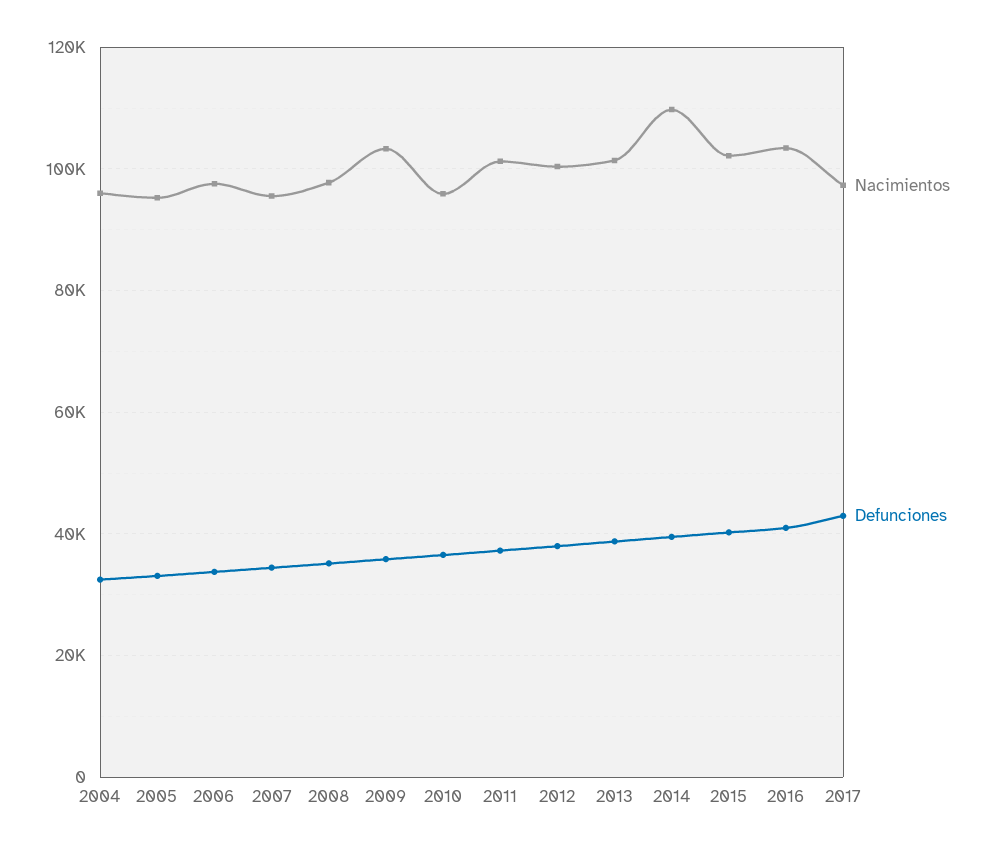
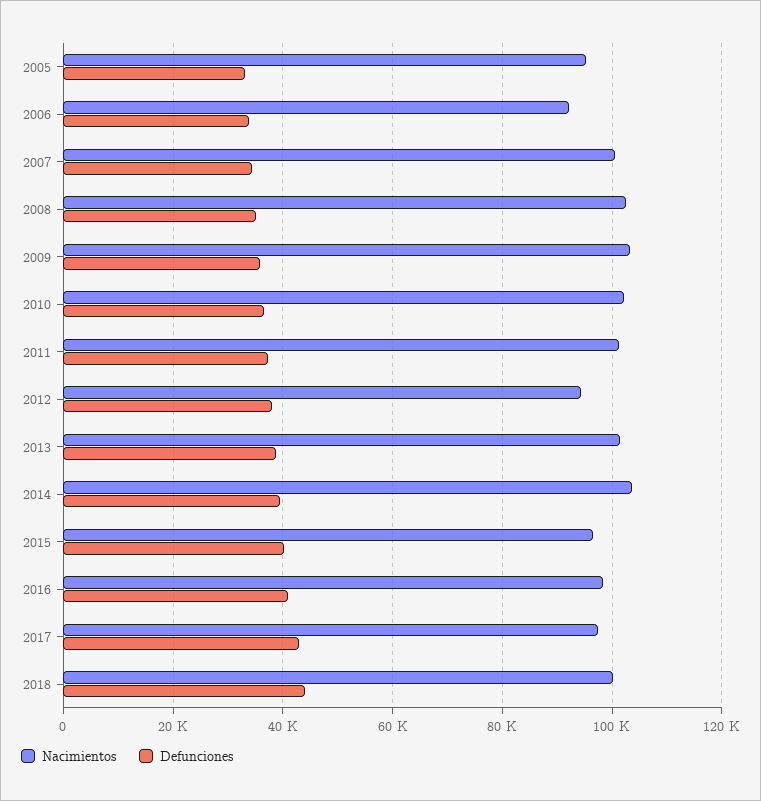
Nacimientos, 2004: 96000 -> none
Defunciones, 2004: 32000 -> none
Nacimientos, 2006: 98000 -> 92000
Nacimientos, 2007: 96000 -> 100000
Nacimientos, 2008: 98000 -> 102000
Nacimientos, 2010: 96000 -> 102000
Nacimientos, 2012: 100000 -> 94000
Nacimientos, 2014: 110000 -> 104000
Nacimientos, 2015: 102000 -> 96000
Nacimientos, 2016: 104000 -> 98000
Nacimientos, 2018: none -> 100000
Defunciones, 2018: none -> 44000

